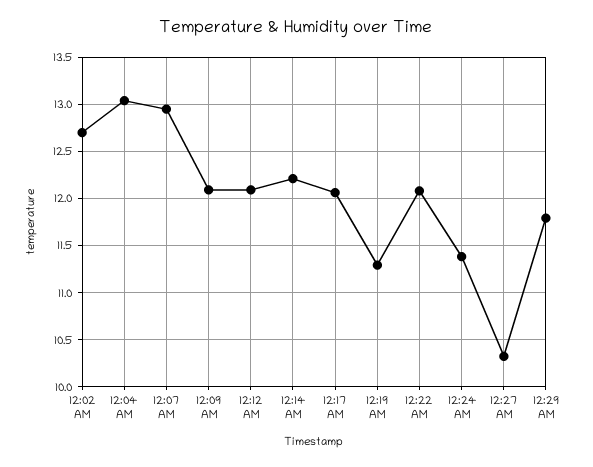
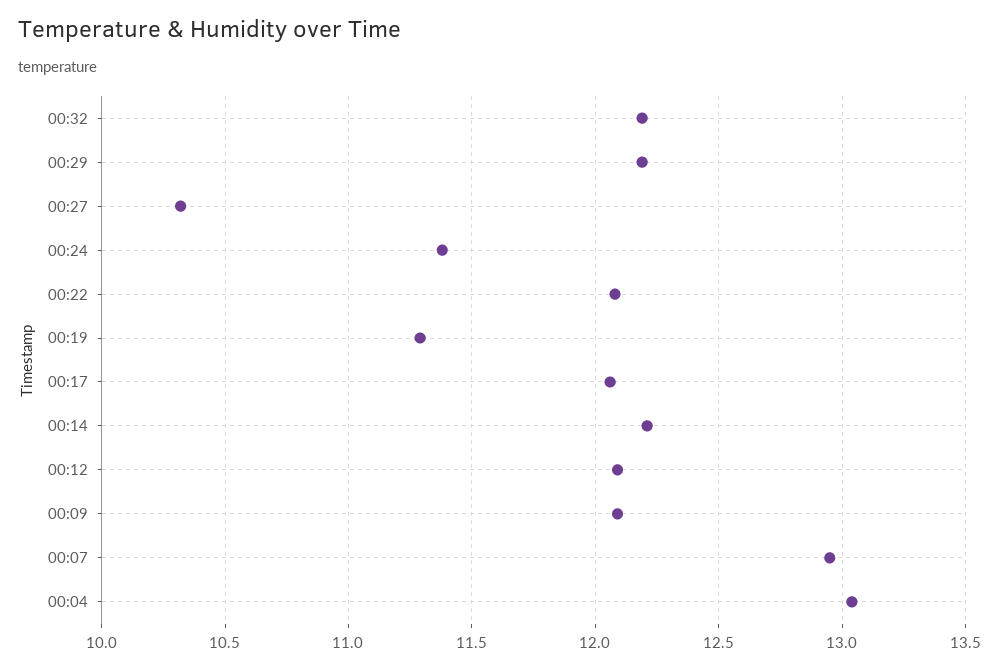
12:02 AM: 12.7 -> none
12:29 AM: 11.8 -> 12.2
00:32: none -> 12.2

